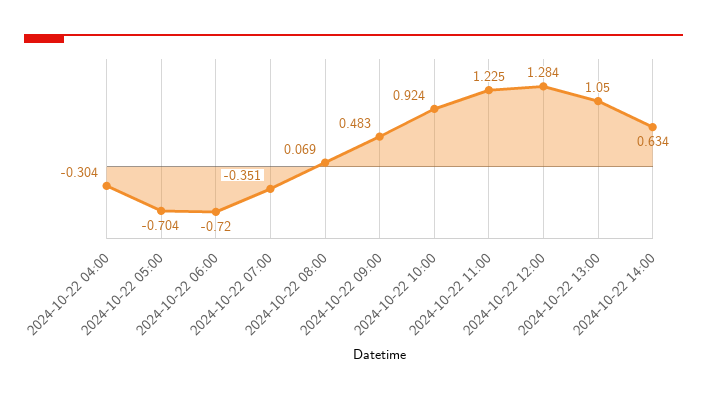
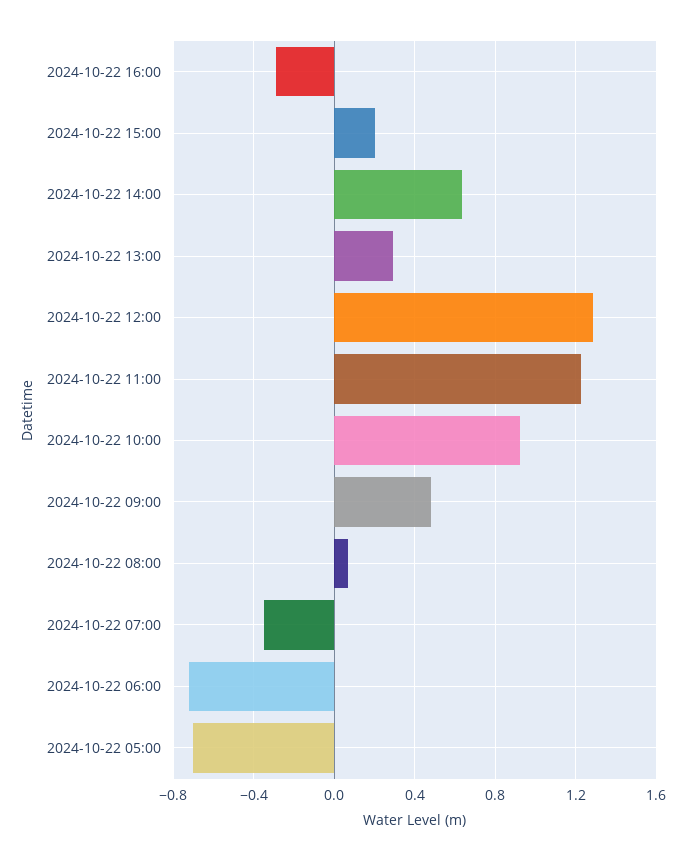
2024-10-22 04:00: -0.304 -> none
2024-10-22 13:00: 1.05 -> 0.3
2024-10-22 16:00: none -> -0.3
2024-10-22 15:00: none -> 0.2

